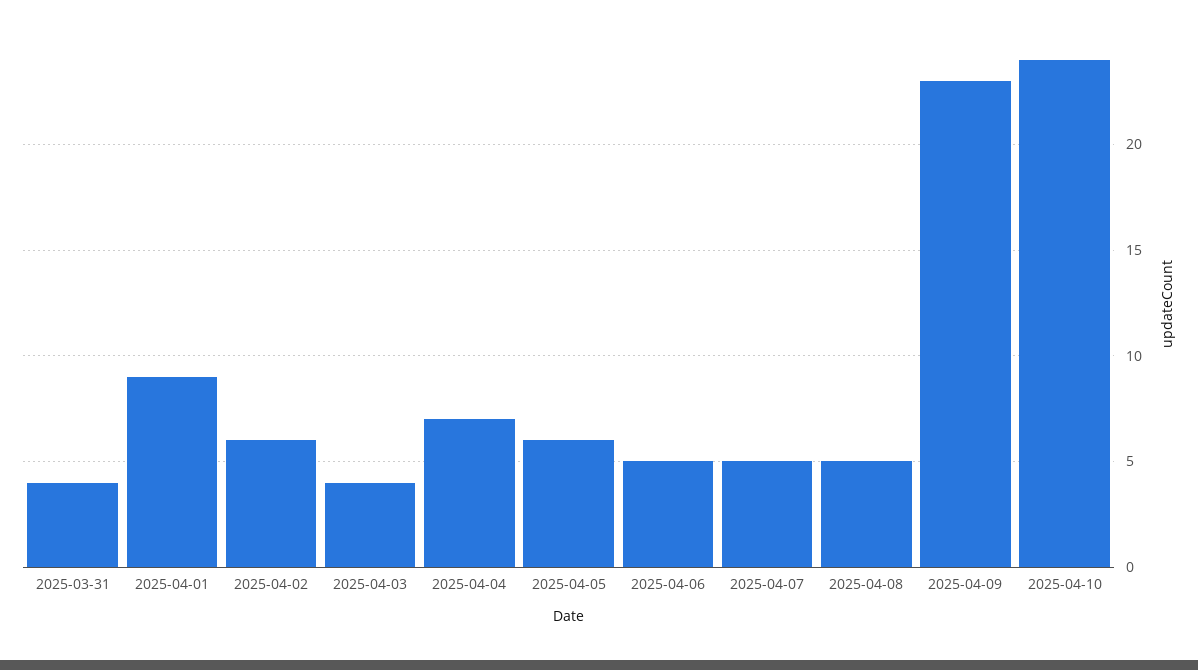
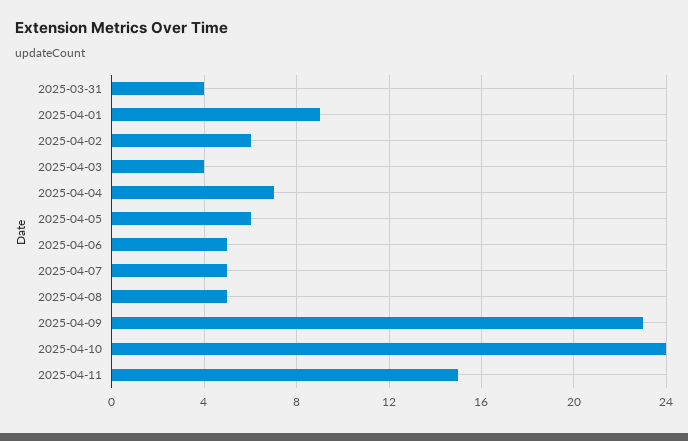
2025-04-11: none -> 15

